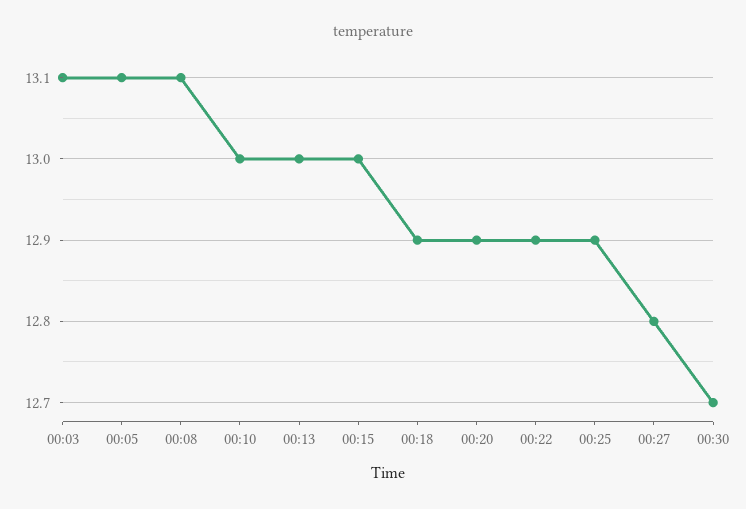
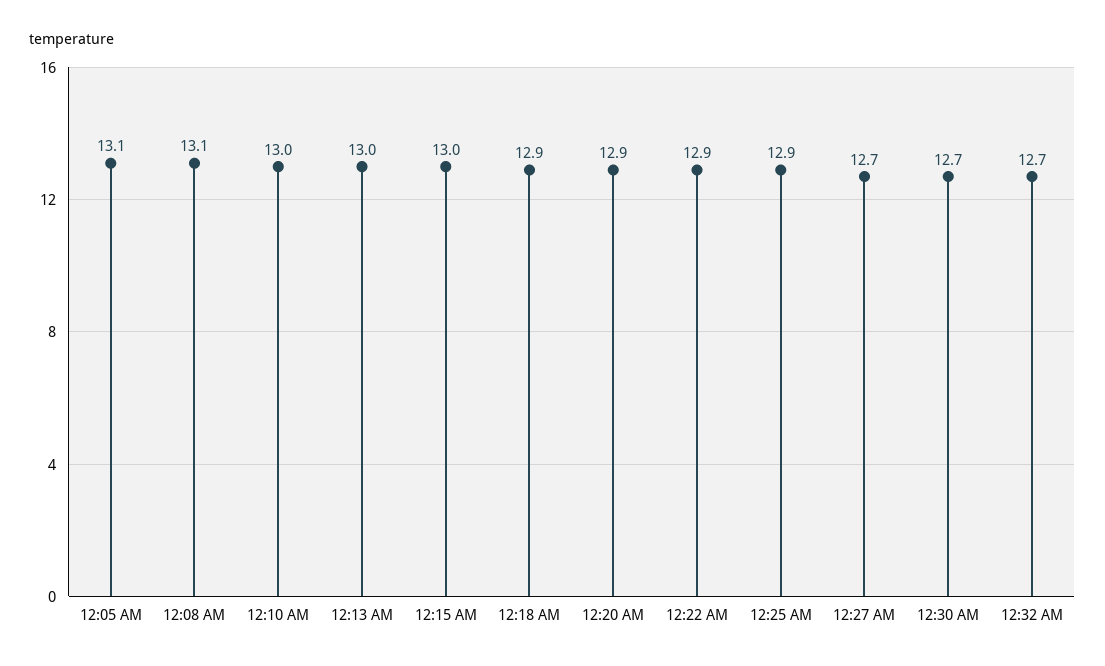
00:03: 13.1 -> none
00:27: 12.8 -> 12.7
12:32 AM: none -> 12.7

